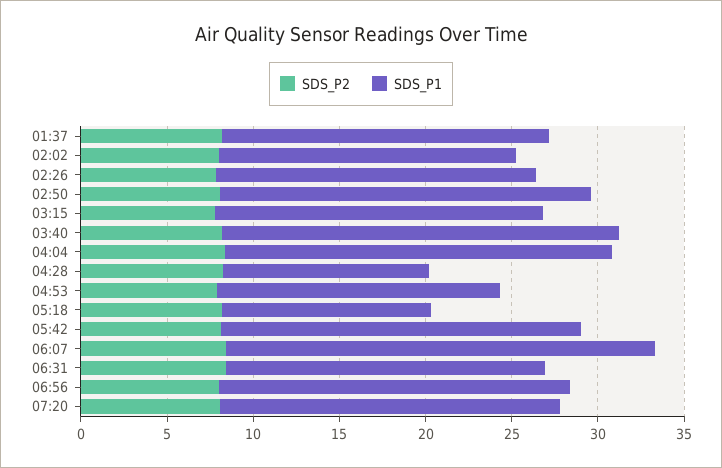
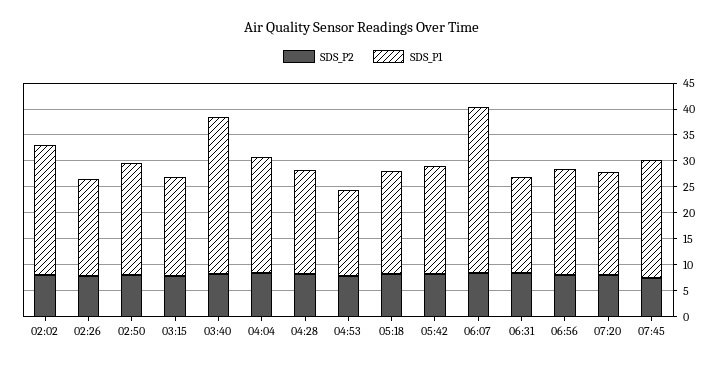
SDS_P2, 01:37: 8 -> none
SDS_P1, 01:37: 19 -> none
SDS_P1, 02:02: 17 -> 25
SDS_P1, 03:40: 23 -> 30
SDS_P1, 04:28: 12 -> 20
SDS_P1, 05:18: 12 -> 20
SDS_P1, 06:07: 25 -> 32.5
SDS_P2, 07:45: none -> 7.5
SDS_P1, 07:45: none -> 22.5

